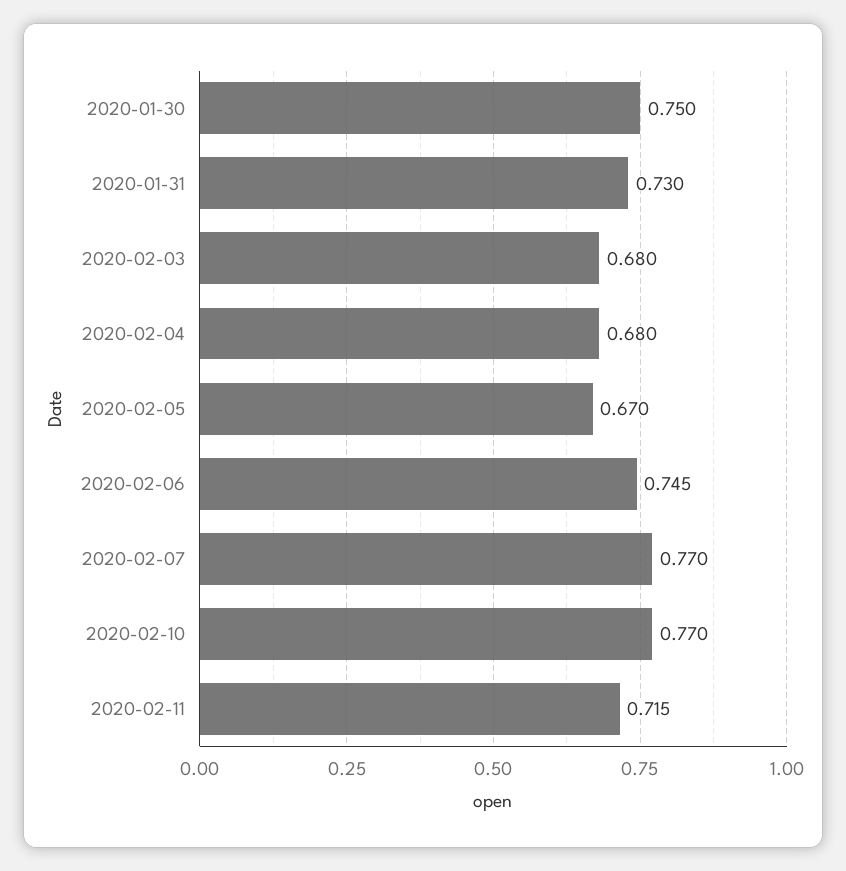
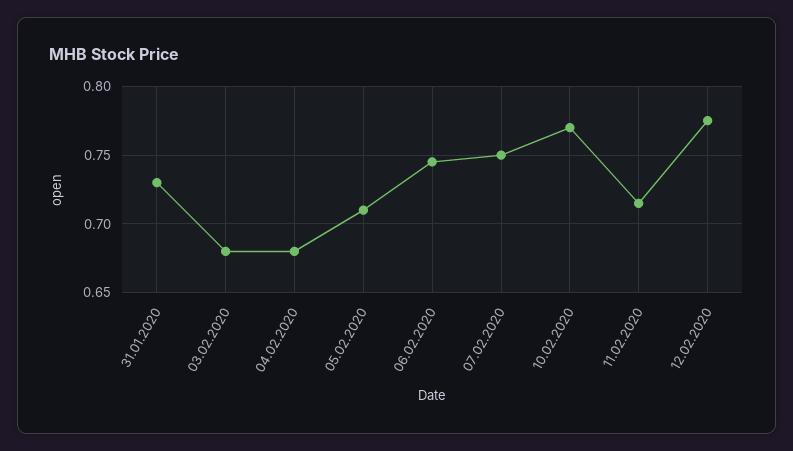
2020-01-30: 0.75 -> none
2020-02-05: 0.67 -> 0.71
2020-02-07: 0.77 -> 0.75
12.02.2020: none -> 0.775

